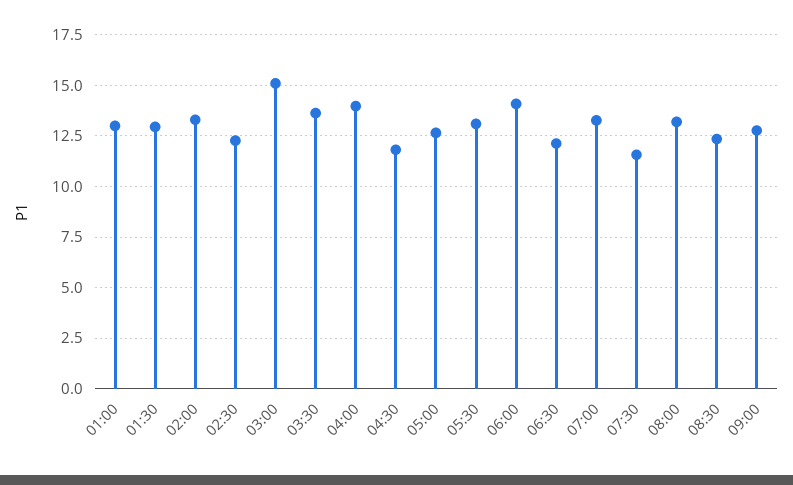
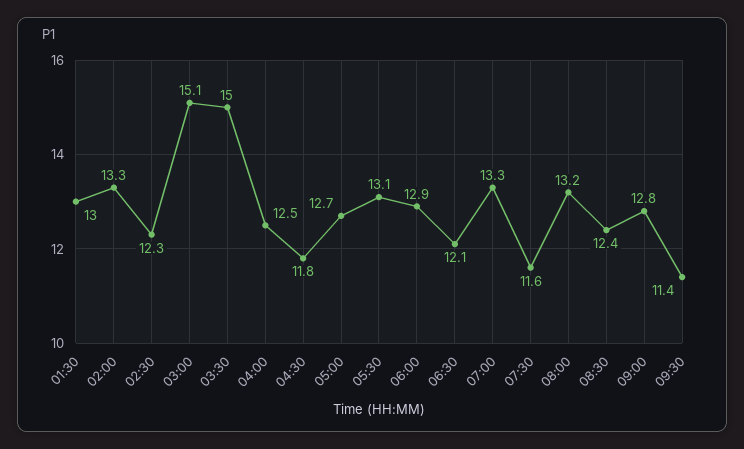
01:00: 13 -> none
03:30: 13.5 -> 15
04:00: 14 -> 12.5
06:00: 14 -> 12.9
09:30: none -> 11.4

